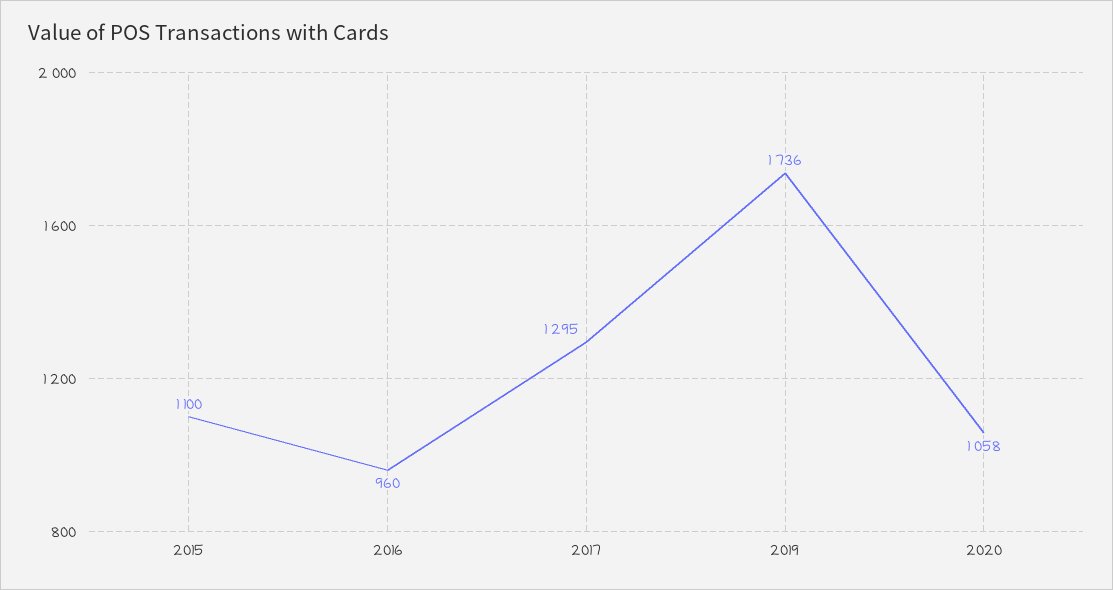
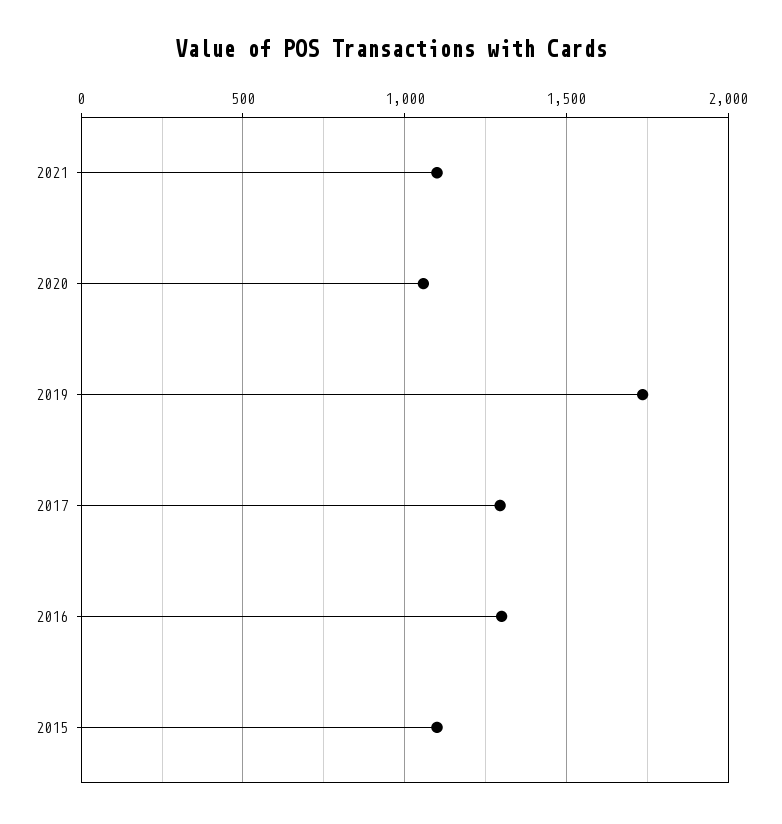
2016: 960 -> 1300
2021: none -> 1100

